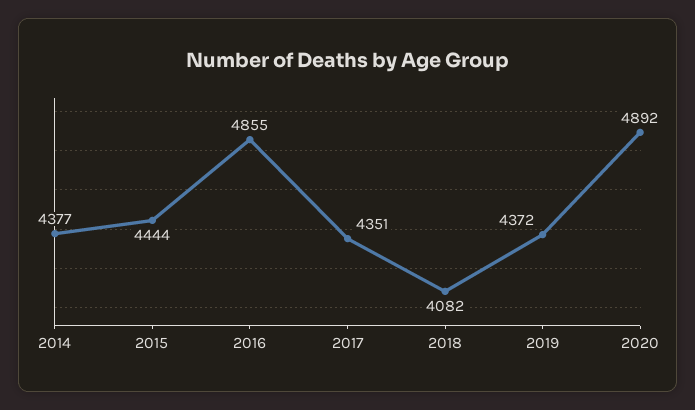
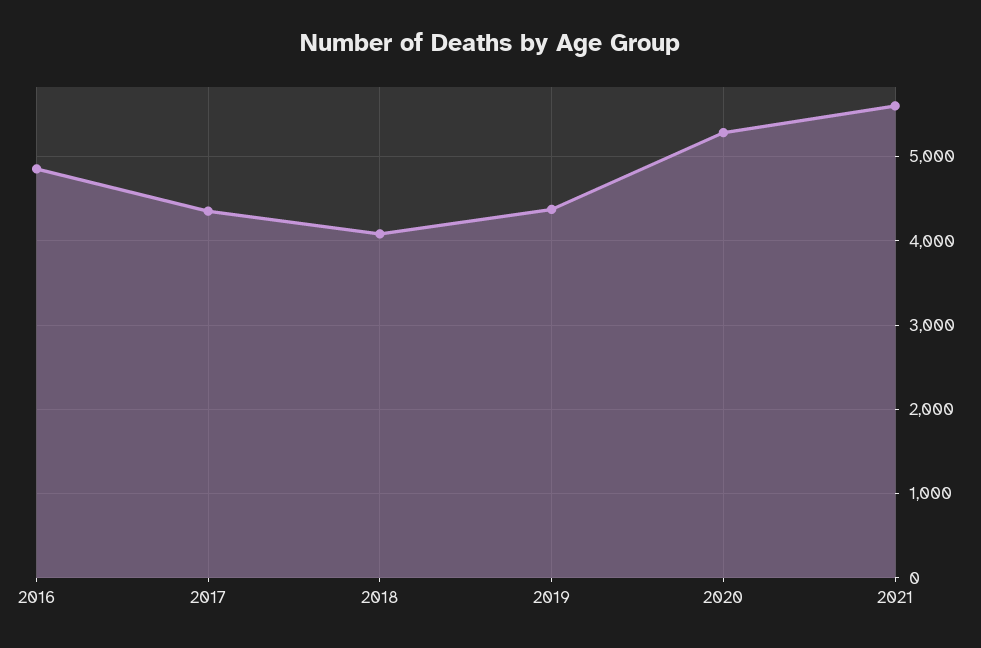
2014: 4377 -> none
2015: 4444 -> none
2020: 4892 -> 5300
2021: none -> 5600

